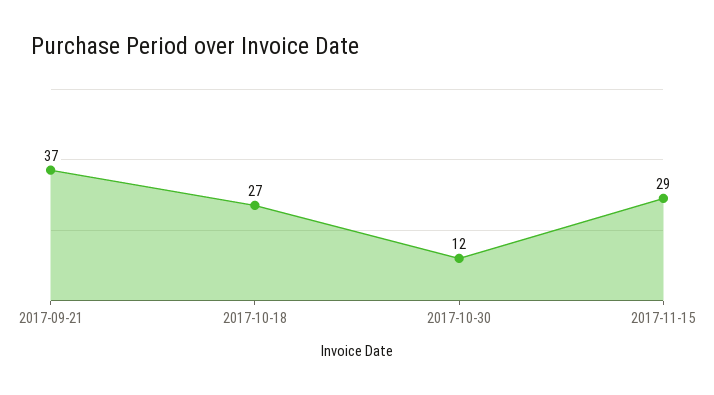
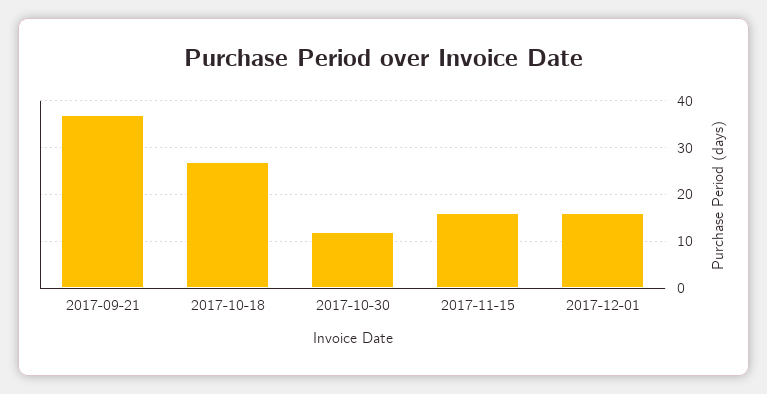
2017-11-15: 29 -> 15
2017-12-01: none -> 15

